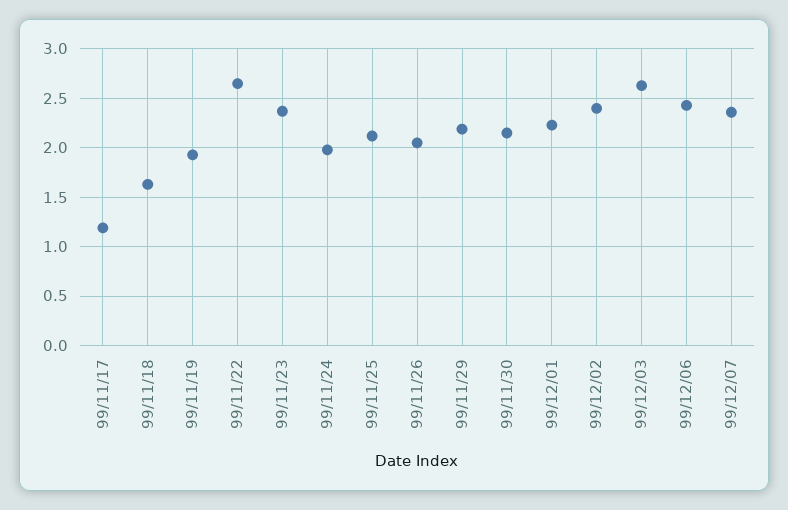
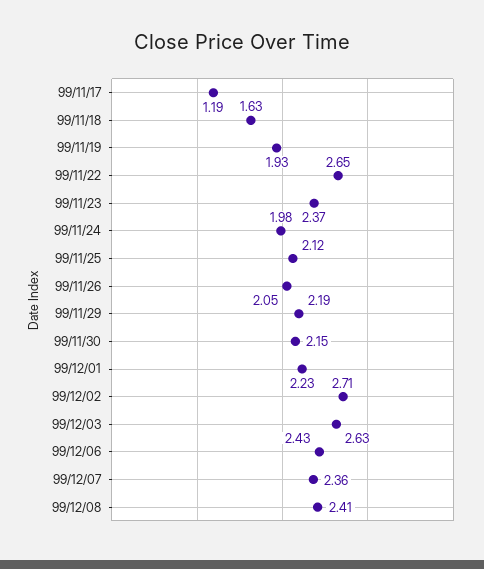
99/12/02: 2.4 -> 2.71
99/12/08: none -> 2.41

